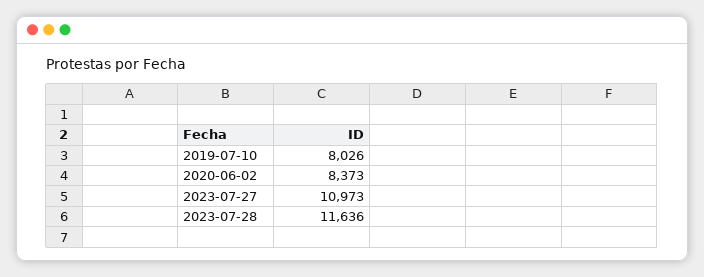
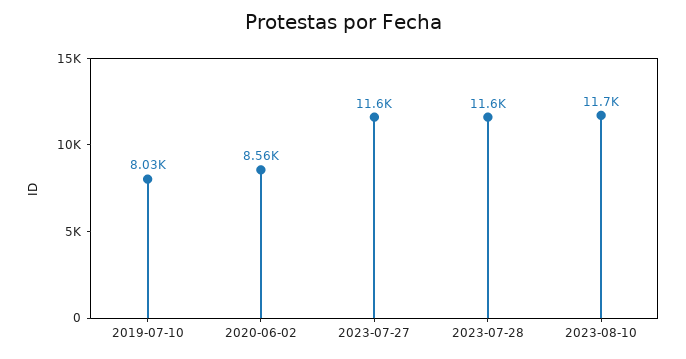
2020-06-02: 8373 -> 8560
2023-07-27: 10973 -> 11600
2023-08-10: none -> 11700

